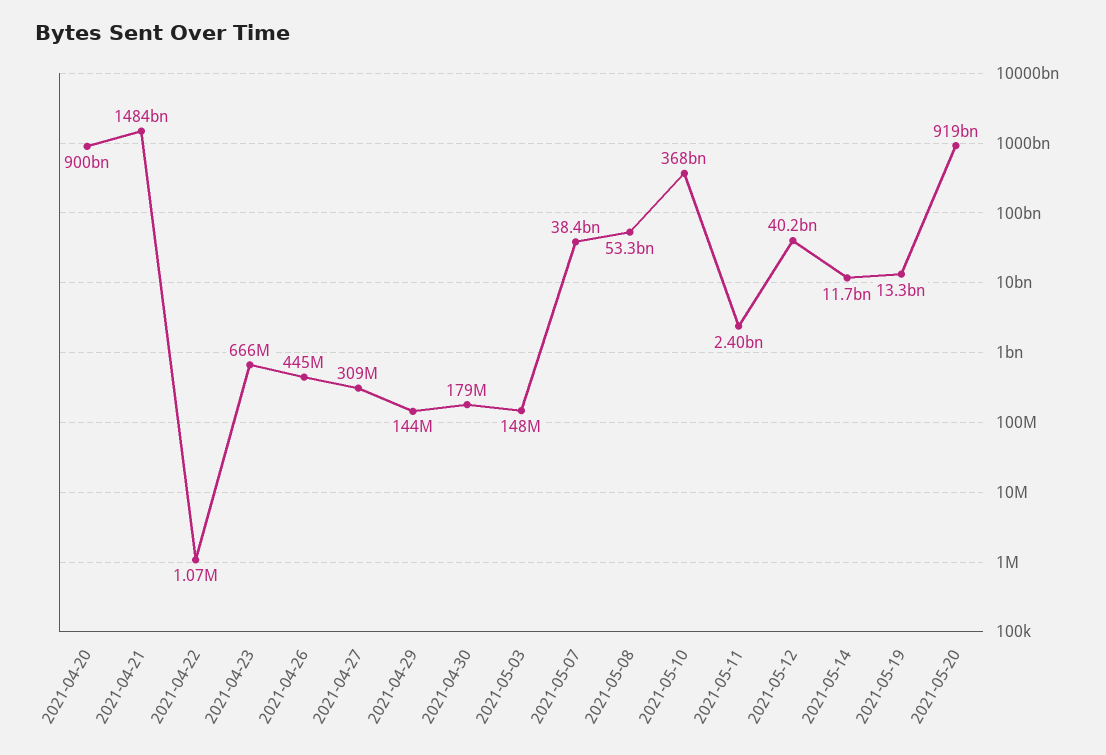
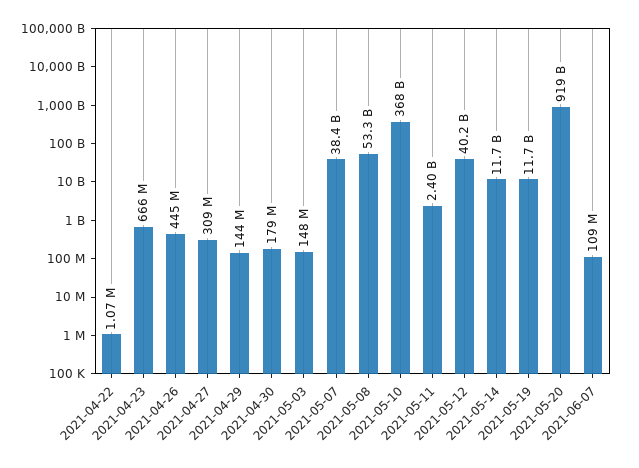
2021-04-20: 900000000000 -> none
2021-04-21: 1484000000000 -> none
2021-05-19: 13300000000 -> 11700000000
2021-06-07: none -> 109000000

